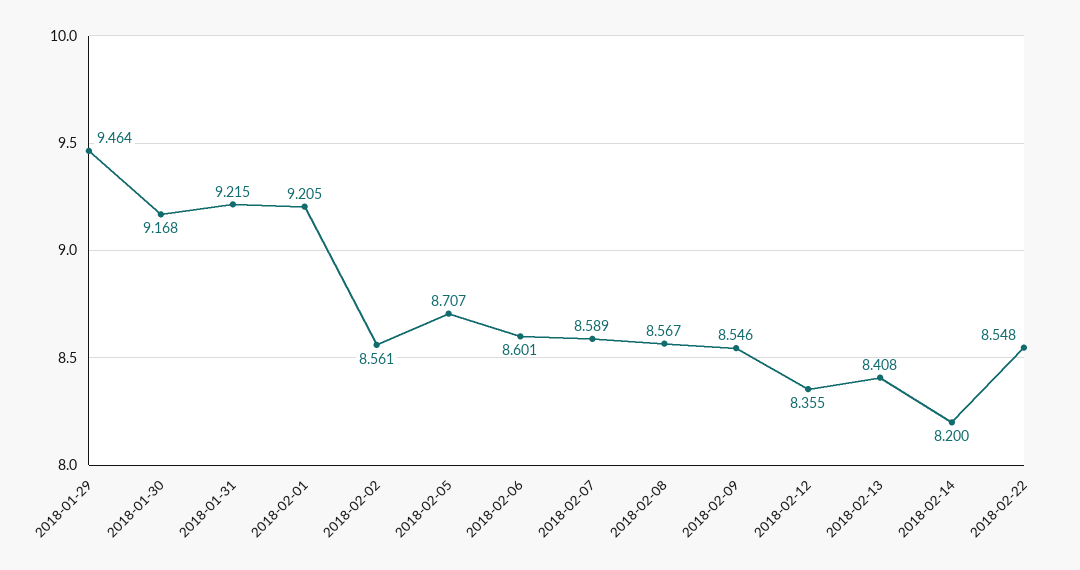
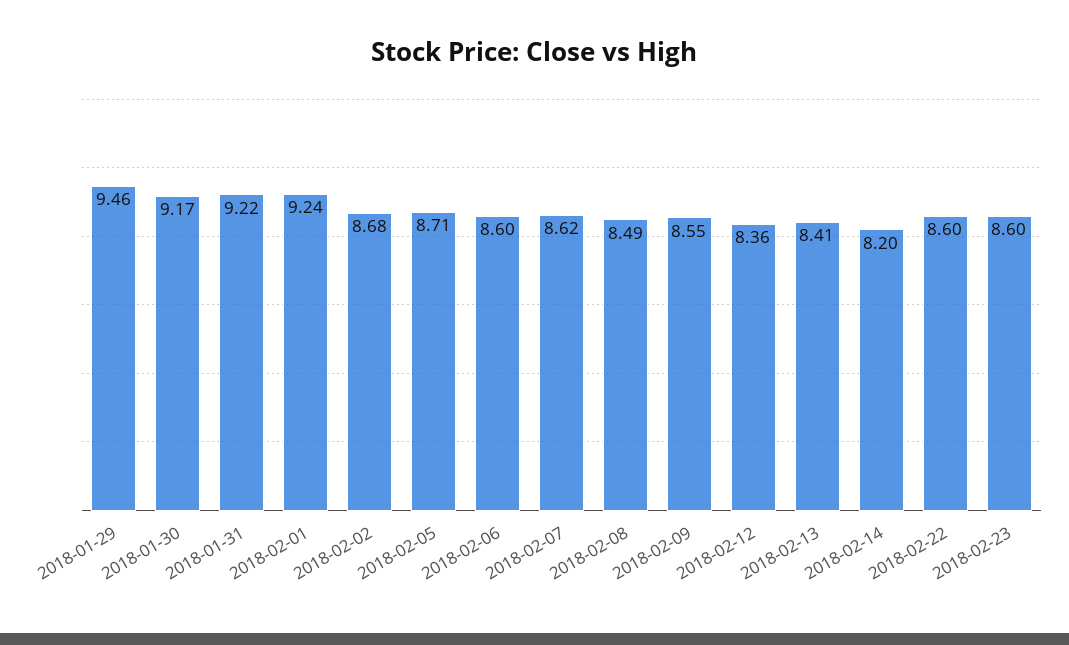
2018-02-01: 9.205 -> 9.24
2018-02-02: 8.561 -> 8.68
2018-02-07: 8.589 -> 8.62
2018-02-08: 8.567 -> 8.49
2018-02-22: 8.548 -> 8.6
2018-02-23: none -> 8.6

